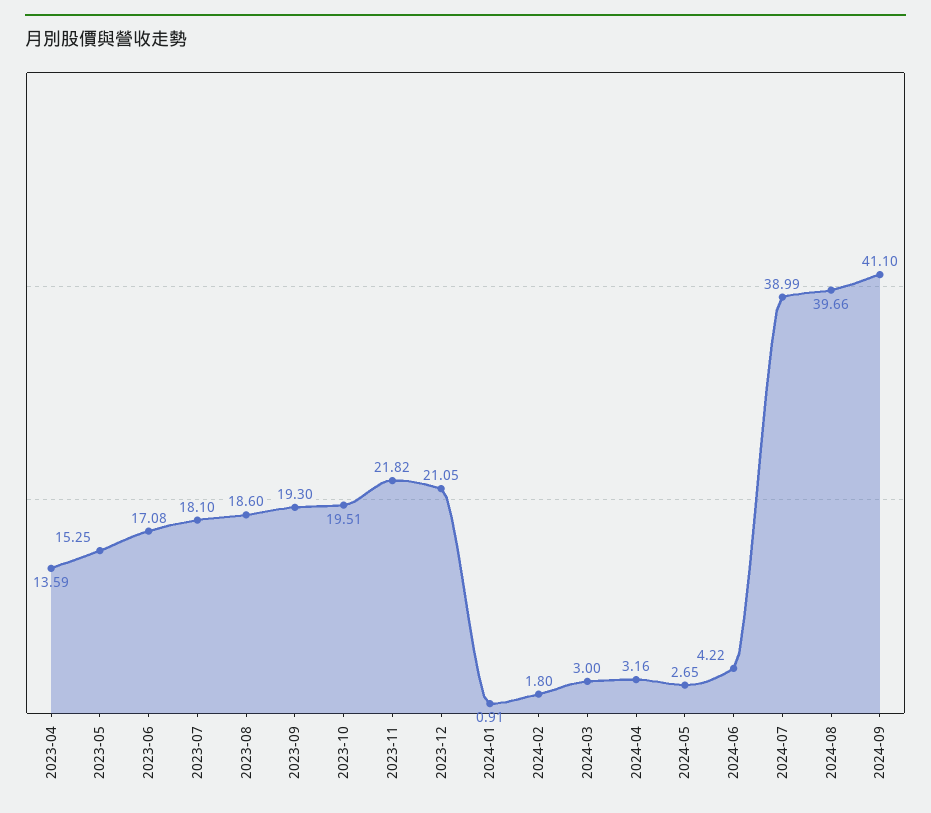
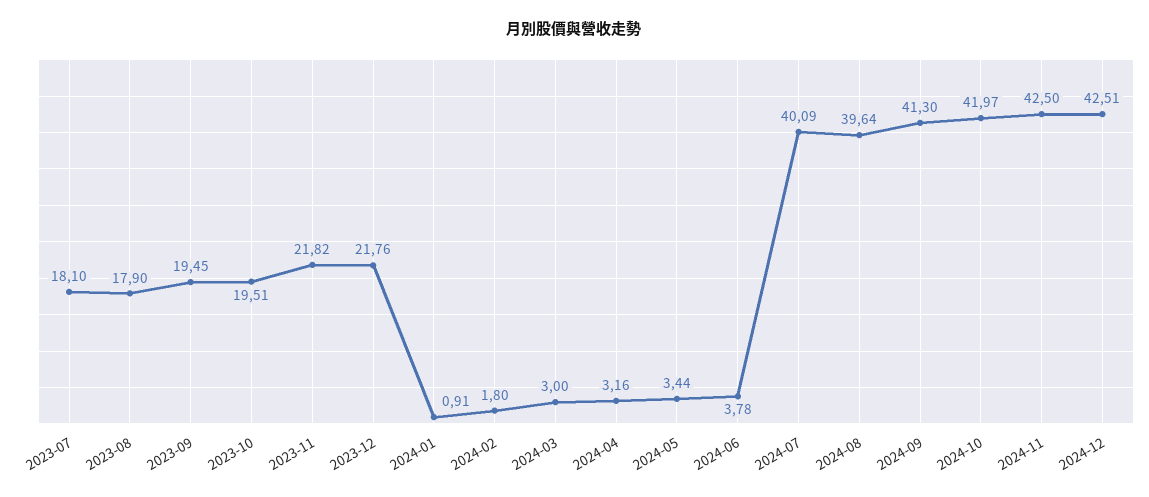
2023-04: 13.59 -> none
2023-05: 15.25 -> none
2023-06: 17.08 -> none
2023-08: 18.6 -> 17.9
2023-09: 19.3 -> 19.45
2023-12: 21.05 -> 21.76
2024-05: 2.65 -> 3.44
2024-06: 4.22 -> 3.78
2024-07: 38.99 -> 40.09
2024-08: 39.66 -> 39.64
2024-09: 41.1 -> 41.3
2024-10: none -> 41.97
2024-11: none -> 42.5
2024-12: none -> 42.51

